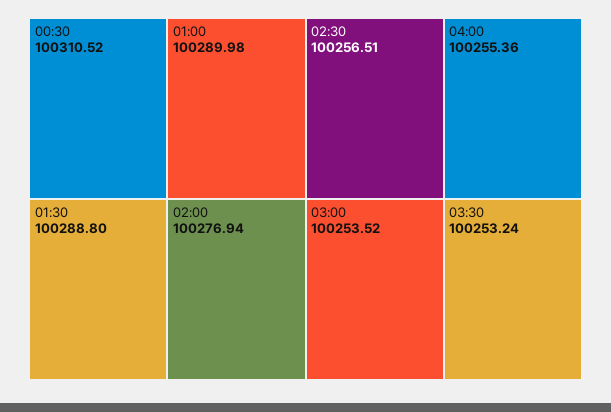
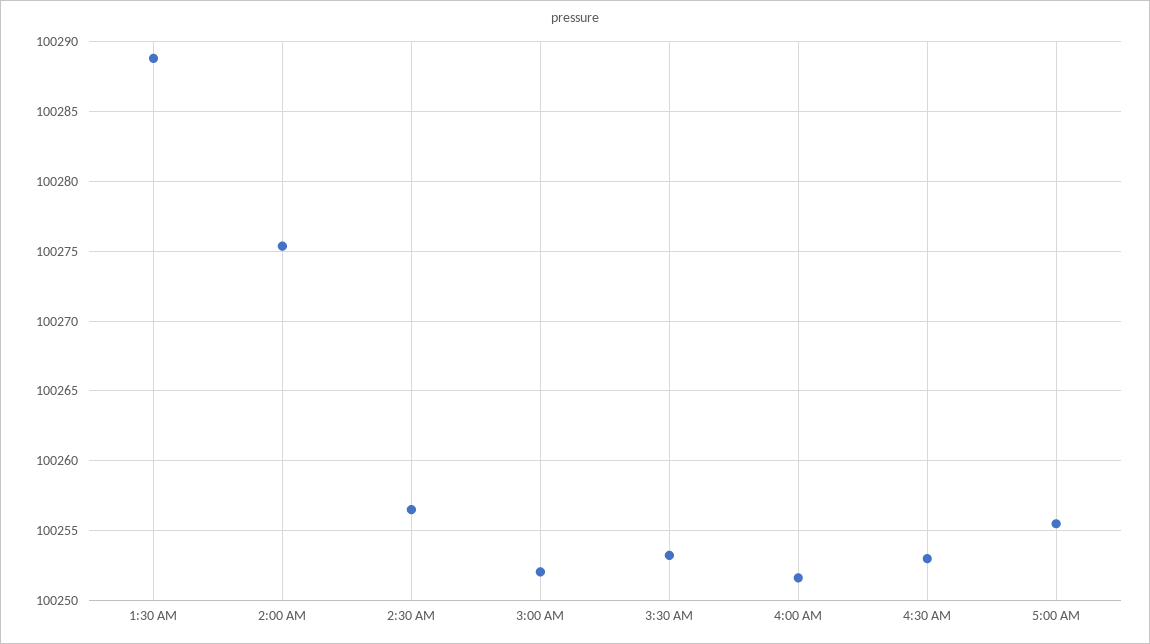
00:30: 100310.52 -> none
01:00: 100289.98 -> none
02:00: 100276.94 -> 100275.5
04:00: 100255.36 -> 100251.5
03:00: 100253.52 -> 100252
4:30 AM: none -> 100253
5:00 AM: none -> 100255.5

